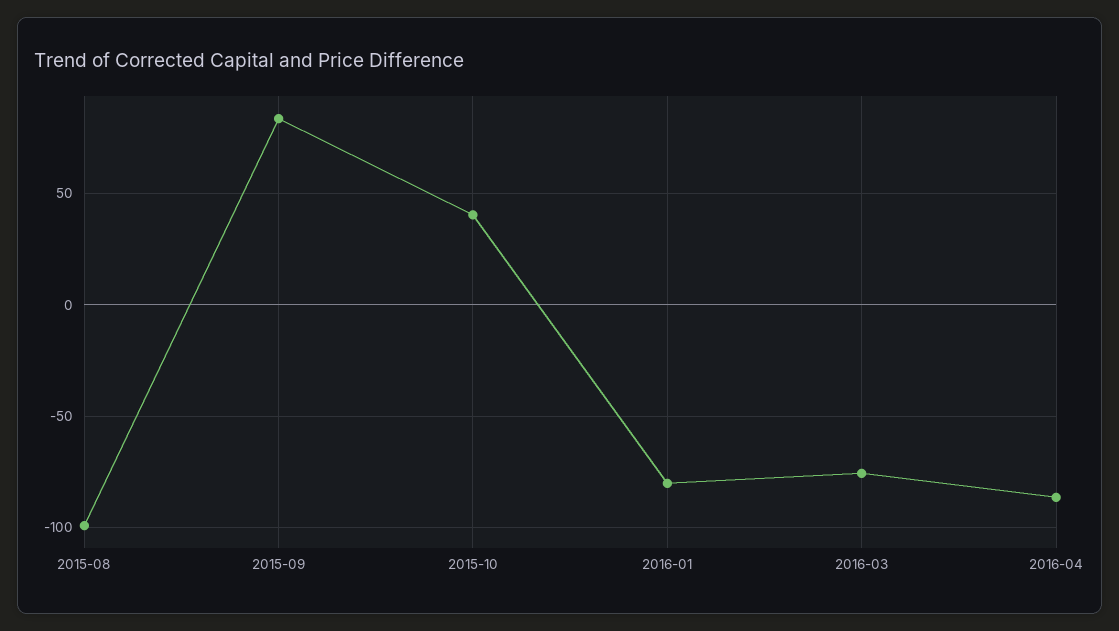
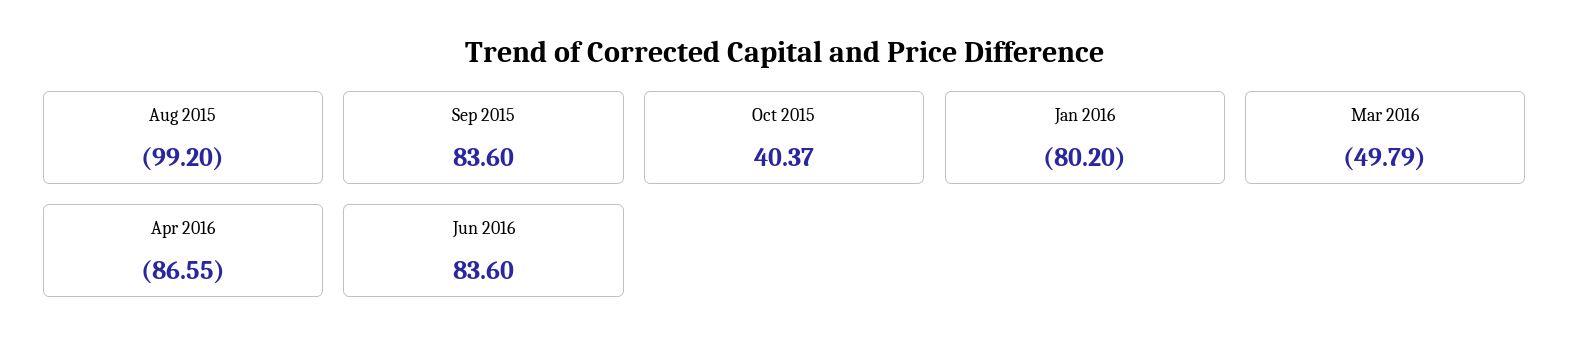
2016-03: -75 -> -49.79
Jun 2016: none -> 83.6

